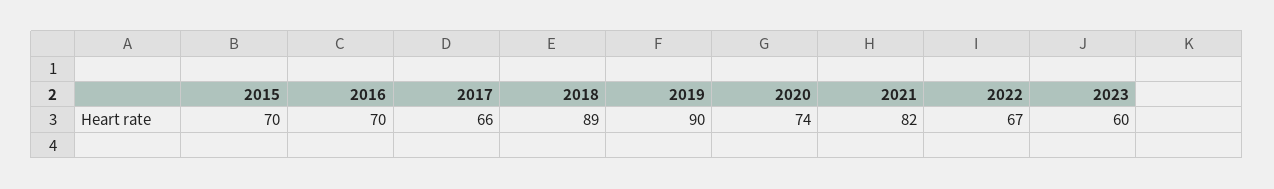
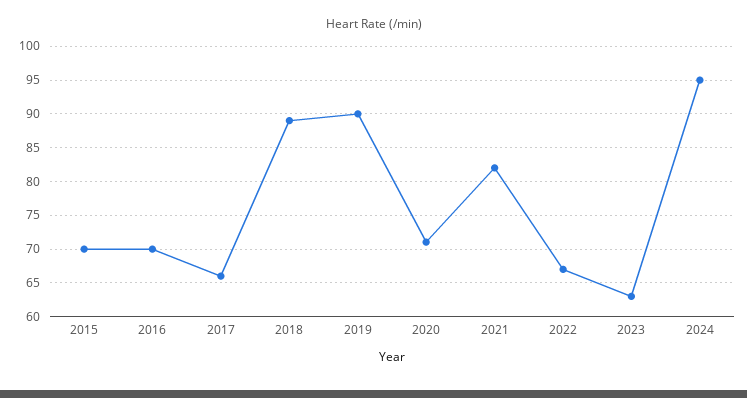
2020: 74 -> 71
2023: 60 -> 63
2024: none -> 95

